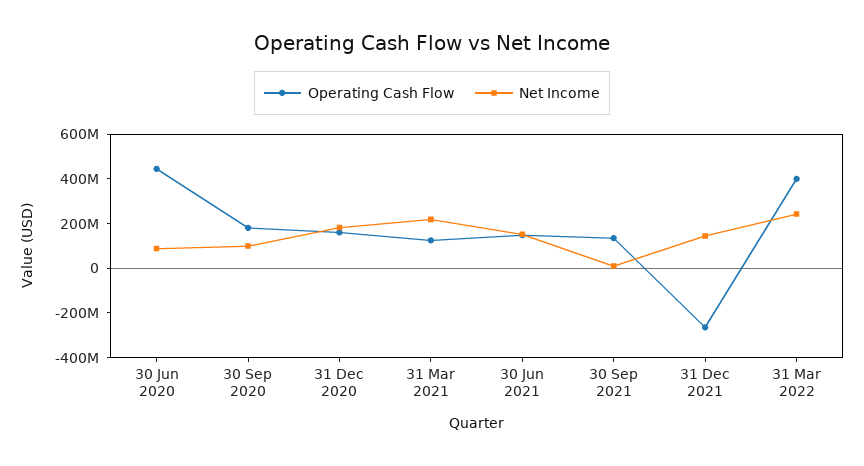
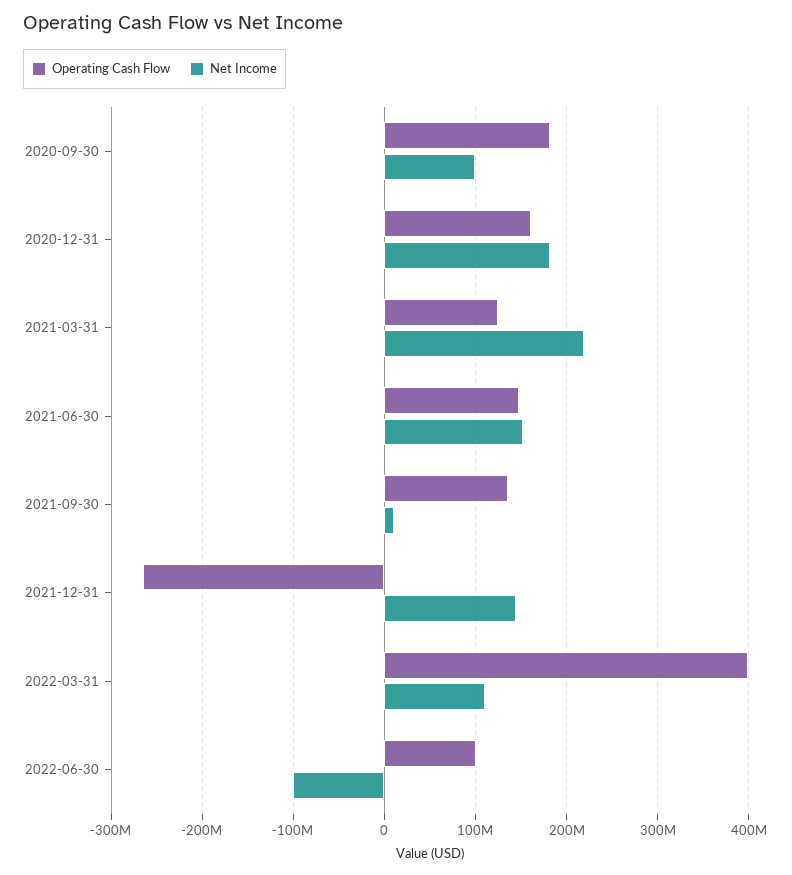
Operating Cash Flow, 30 Jun 2020: 450000000 -> none
Net Income, 30 Jun 2020: 100000000 -> none
Net Income, 31 Mar 2022: 250000000 -> 110000000
Operating Cash Flow, 2022-06-30: none -> 100000000
Net Income, 2022-06-30: none -> -100000000

